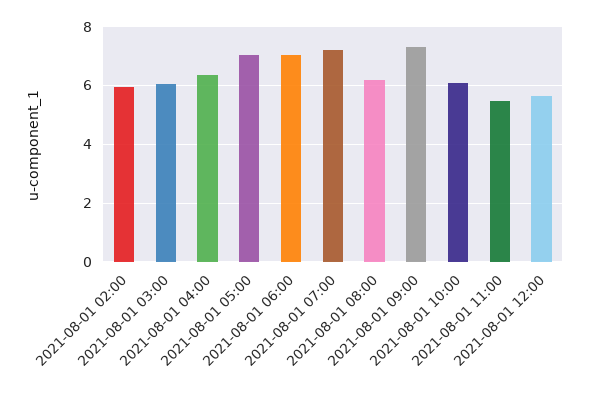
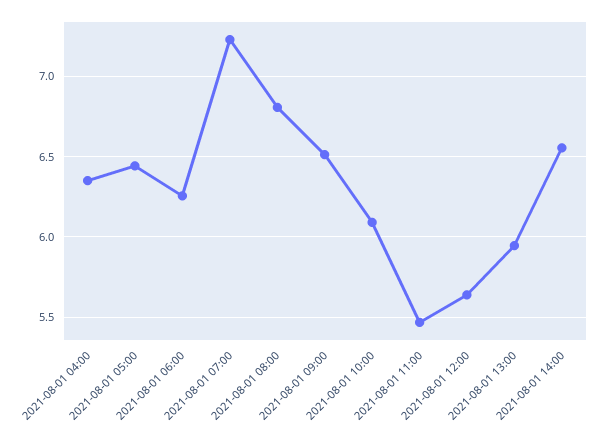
2021-08-01 02:00: 6 -> none
2021-08-01 03:00: 6 -> none
2021-08-01 05:00: 7 -> 6.45
2021-08-01 06:00: 7 -> 6.25
2021-08-01 08:00: 6.25 -> 6.8
2021-08-01 09:00: 7.25 -> 6.5
2021-08-01 13:00: none -> 5.95
2021-08-01 14:00: none -> 6.55

